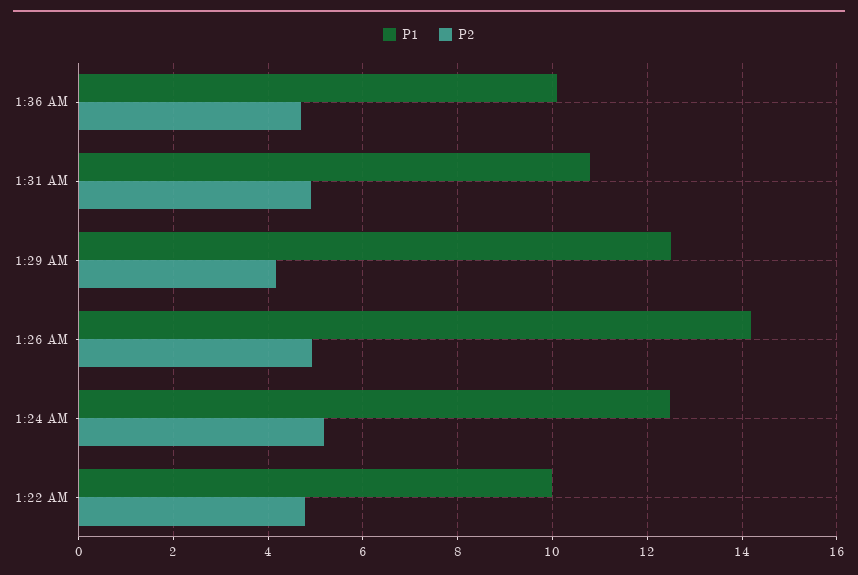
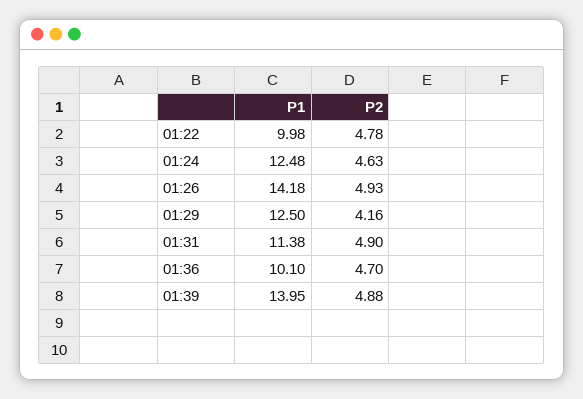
P1, 1:31 AM: 10.8 -> 11.38
P2, 1:24 AM: 5.2 -> 4.63
P1, 01:39: none -> 13.95
P2, 01:39: none -> 4.88

